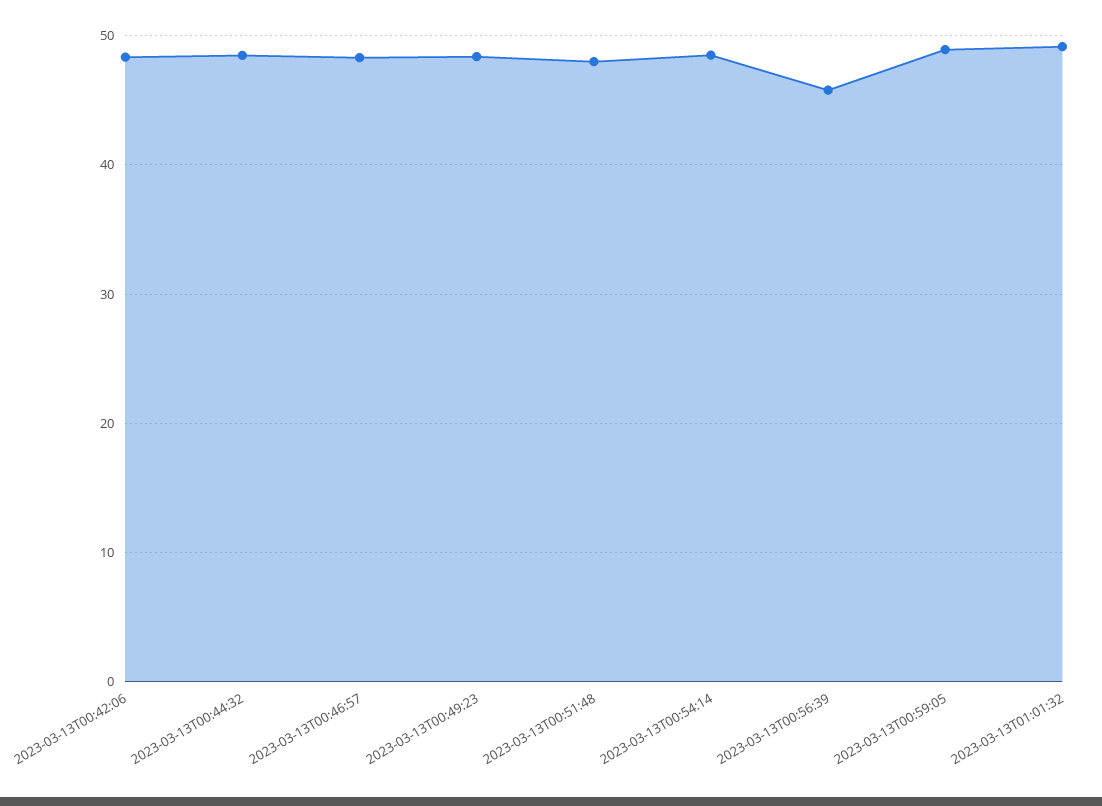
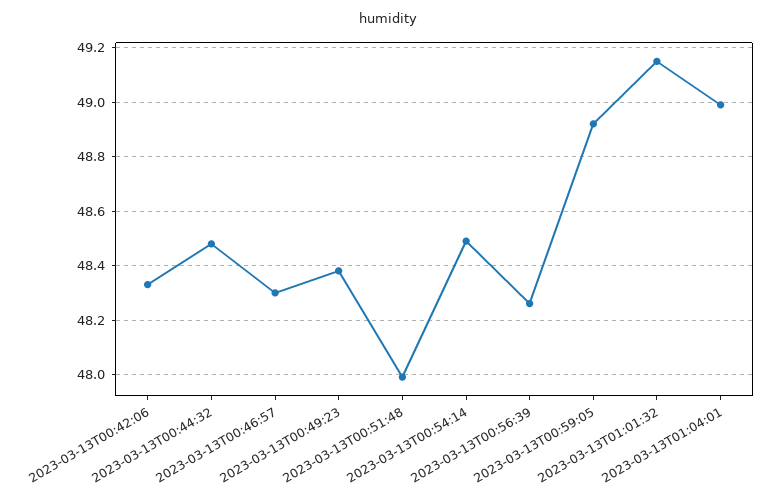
2023-03-13T00:56:39: 46 -> 48.25
2023-03-13T01:04:01: none -> 49

